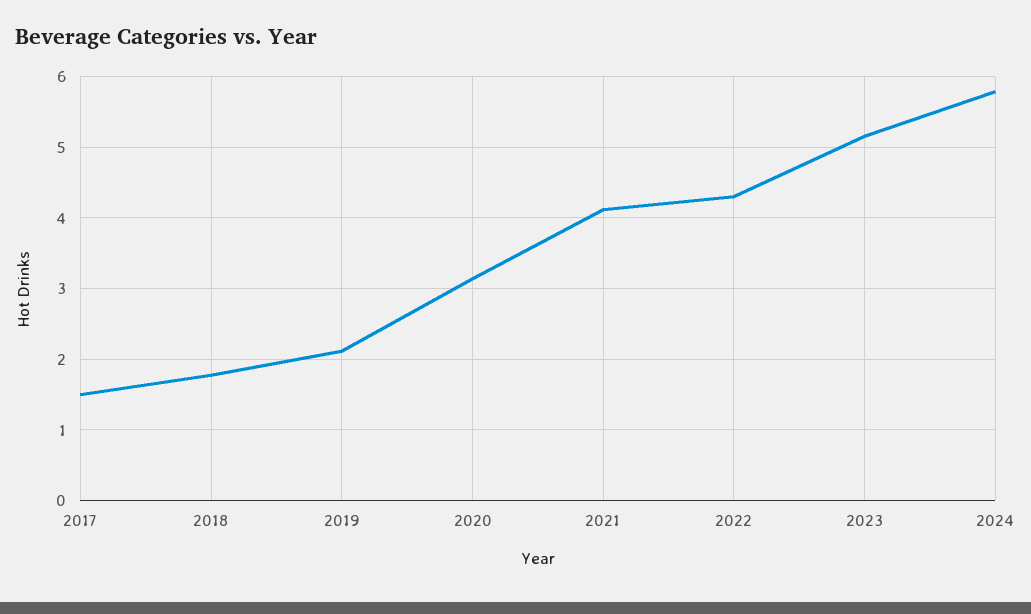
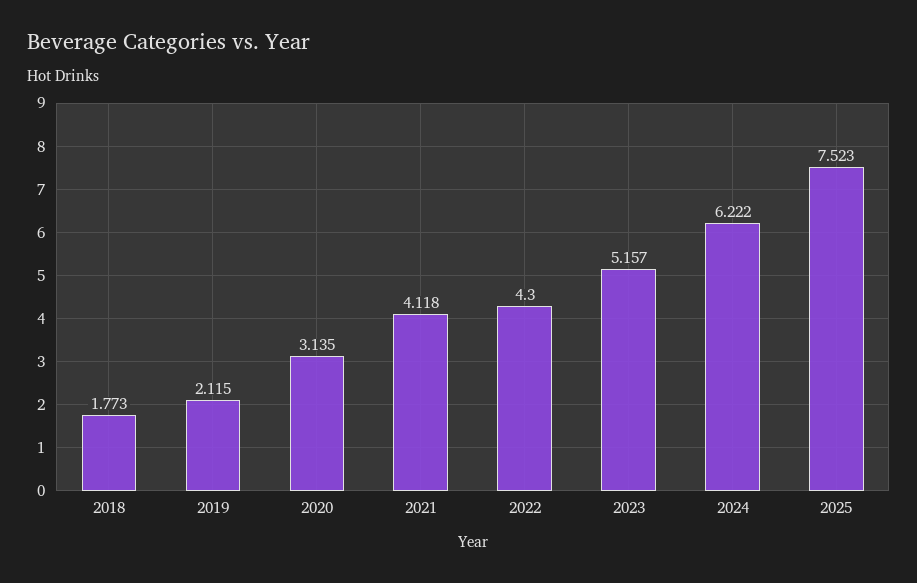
2017: 1.5 -> none
2024: 5.8 -> 6.222
2025: none -> 7.523

